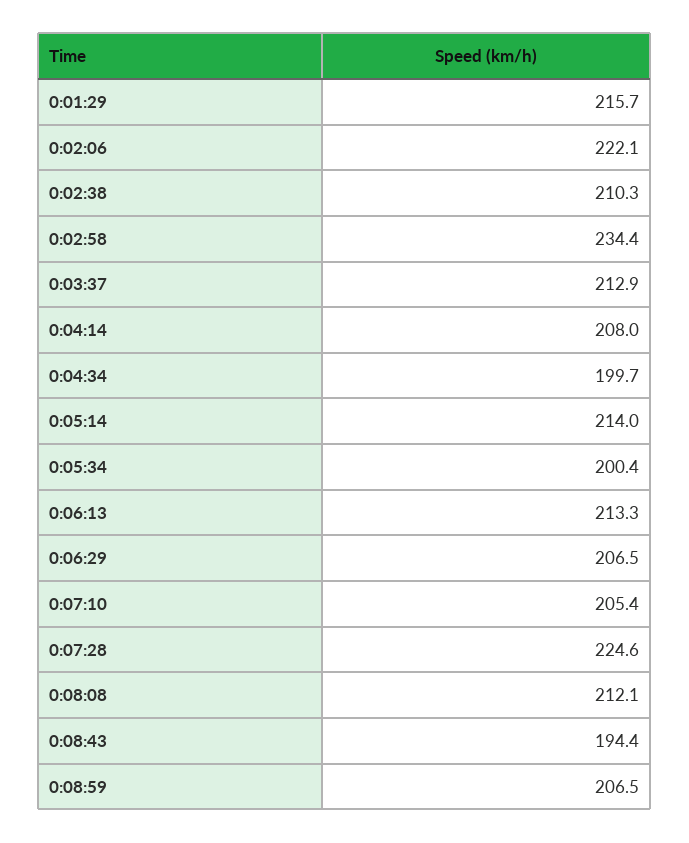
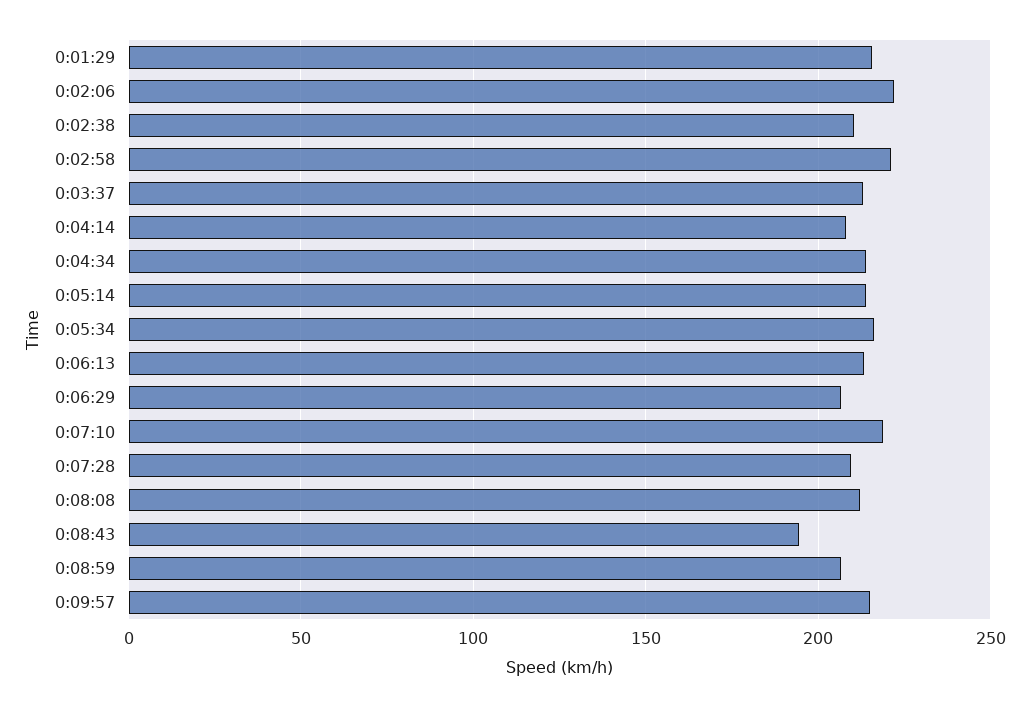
0:02:58: 234.4 -> 220
0:04:34: 199.7 -> 215
0:05:34: 200.4 -> 215
0:07:10: 205.4 -> 220
0:07:28: 224.6 -> 210
0:09:57: none -> 215

